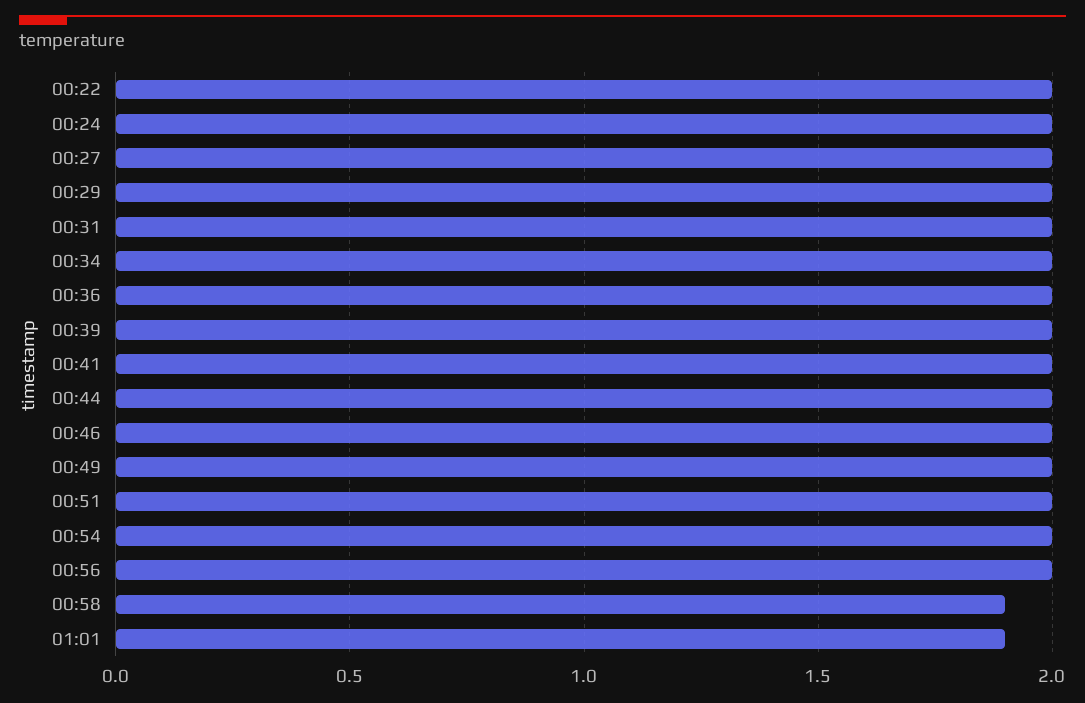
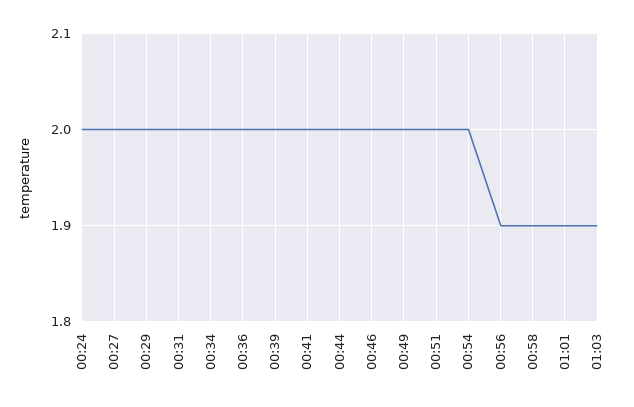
00:22: 2 -> none
00:56: 2 -> 1.9
01:03: none -> 1.9

